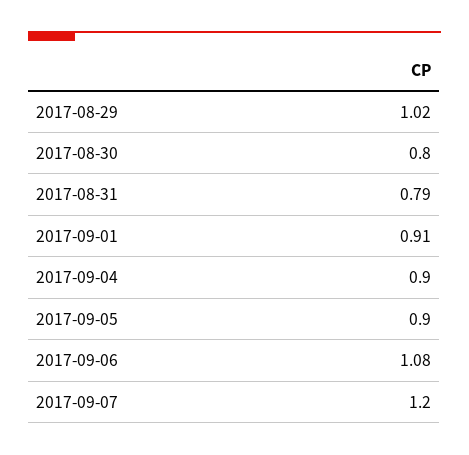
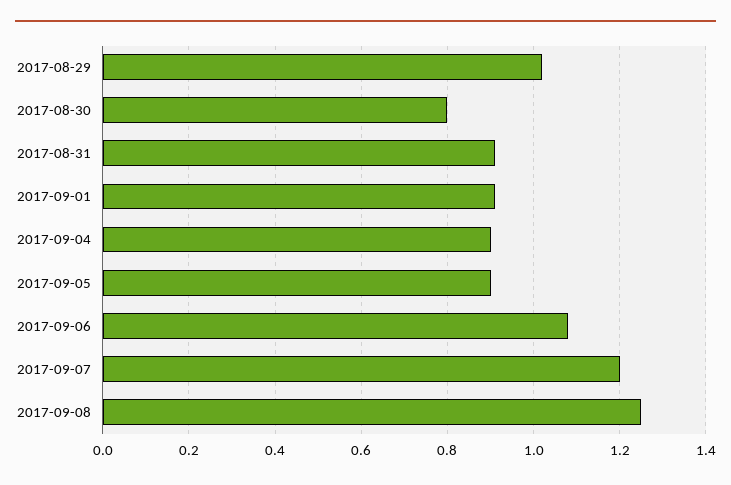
2017-08-31: 0.79 -> 0.9
2017-09-08: none -> 1.25

